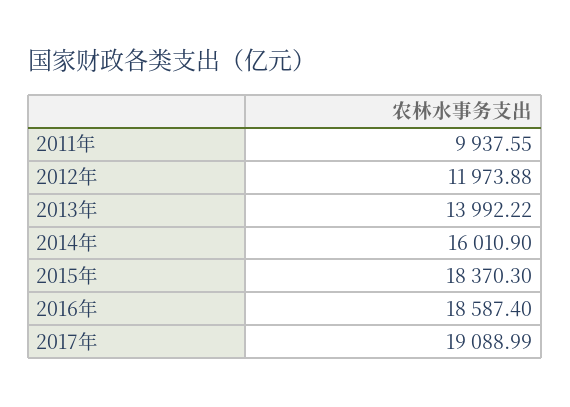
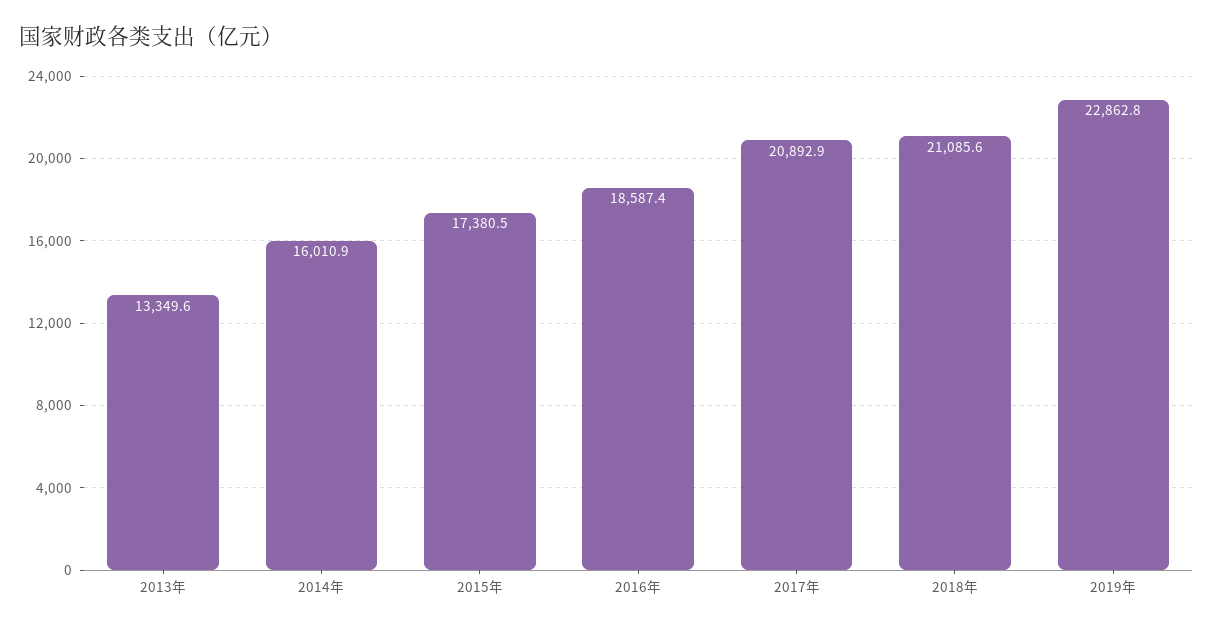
2011年: 9937.55 -> none
2012年: 11973.88 -> none
2013年: 13992.22 -> 13349.6
2015年: 18370.3 -> 17380.5
2017年: 19088.99 -> 20892.9
2018年: none -> 21085.6
2019年: none -> 22862.8

